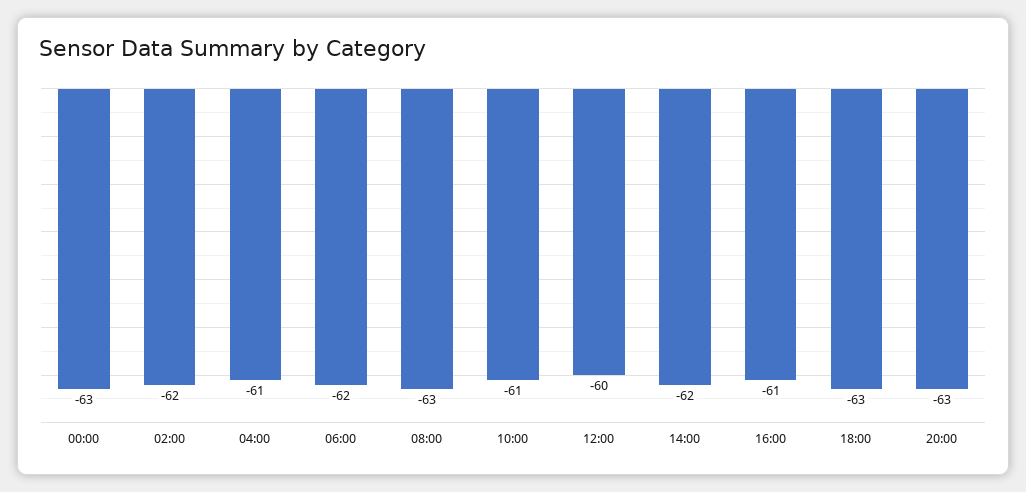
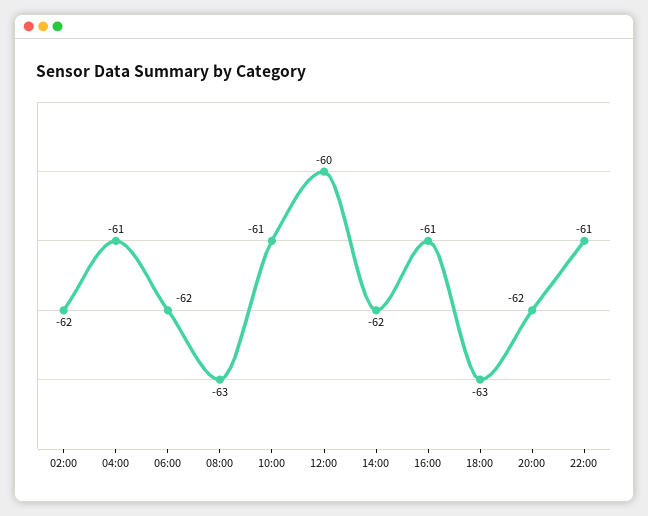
00:00: -63 -> none
20:00: -63 -> -62
22:00: none -> -61

